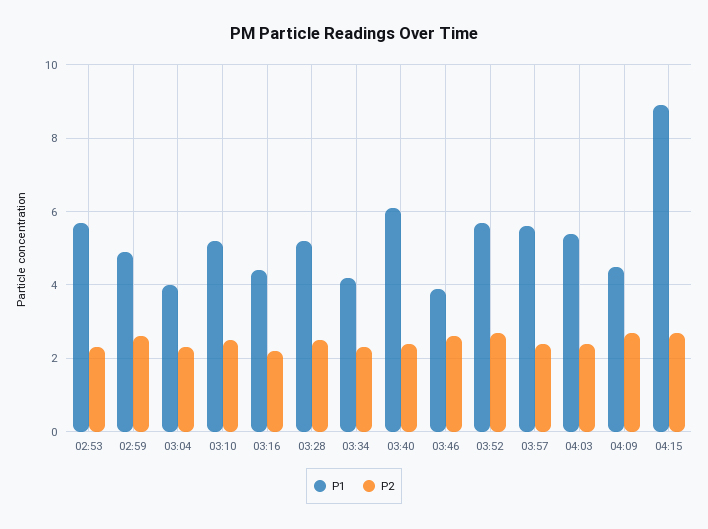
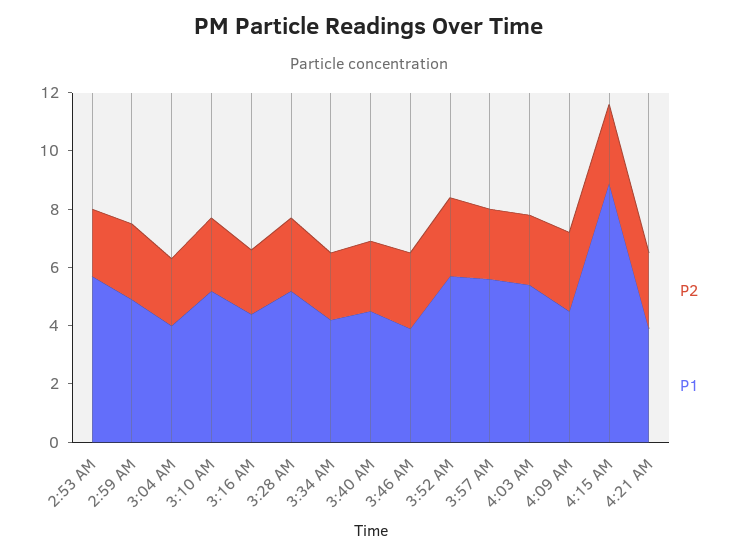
P1, 03:40: 6 -> 4.5
P2, 4:21 AM: none -> 2.5
P1, 4:21 AM: none -> 4

